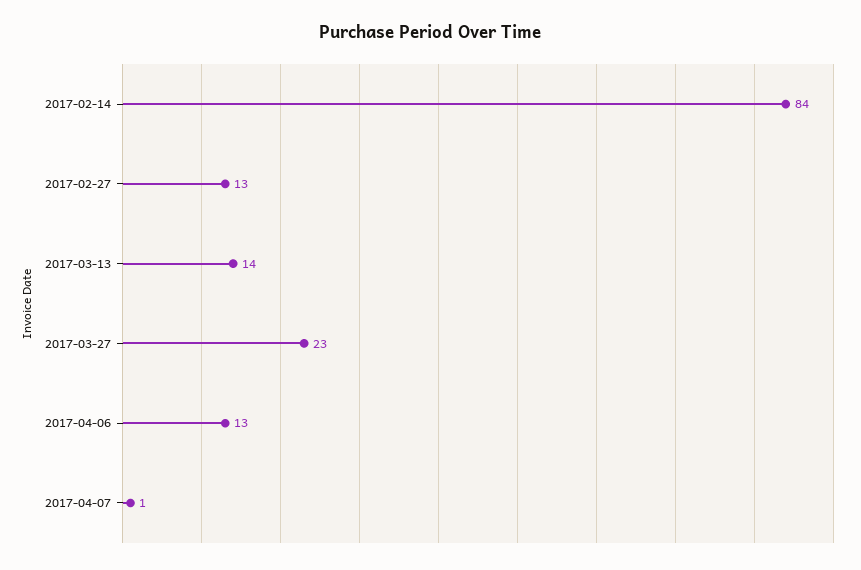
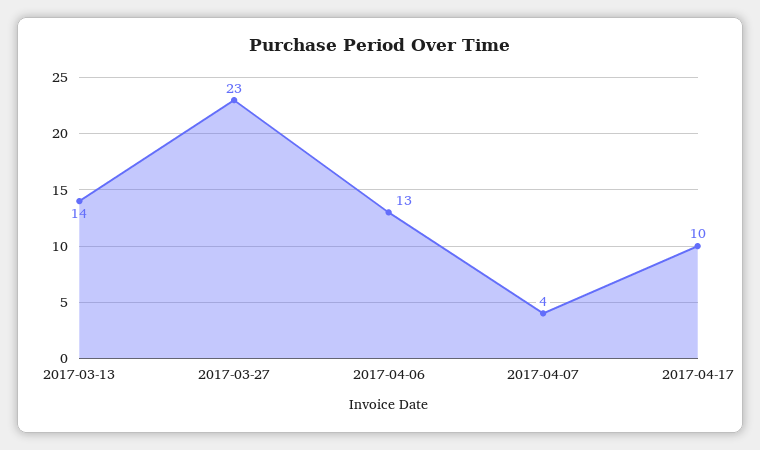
2017-02-14: 84 -> none
2017-02-27: 13 -> none
2017-04-07: 1 -> 4
2017-04-17: none -> 10

